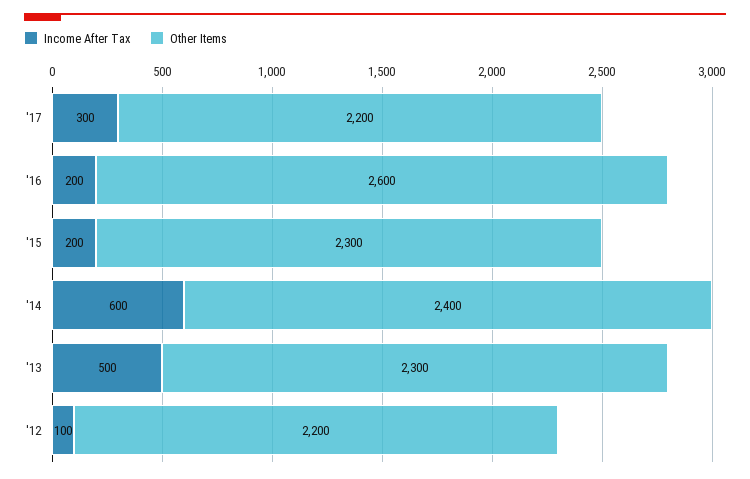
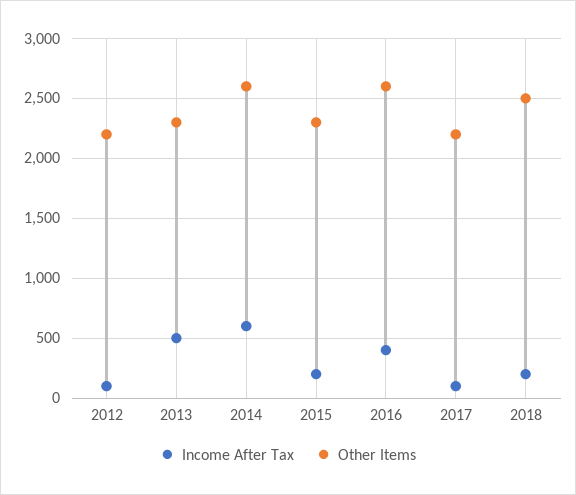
Income After Tax, '17: 300 -> 100
Income After Tax, '16: 200 -> 400
Other Items, '14: 2400 -> 2600
Income After Tax, 2018: none -> 200
Other Items, 2018: none -> 2500

